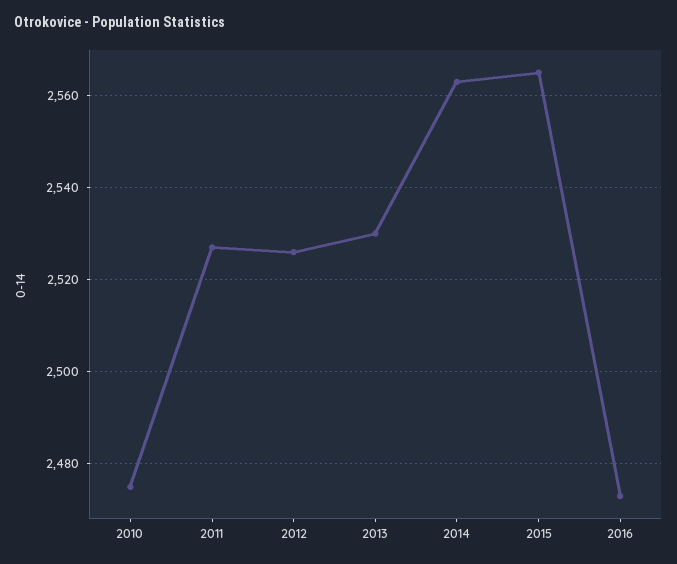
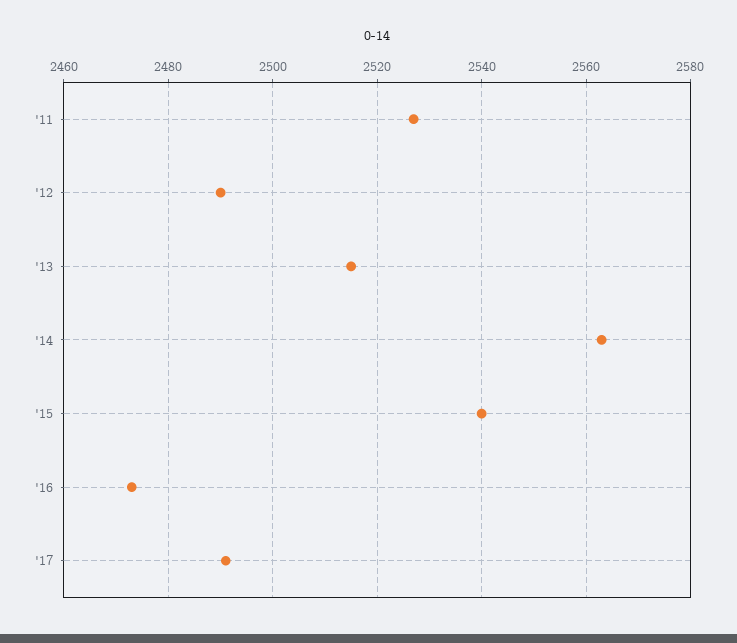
2010: 2475 -> none
2012: 2525 -> 2490
2013: 2530 -> 2515
2015: 2565 -> 2540
'17: none -> 2490

